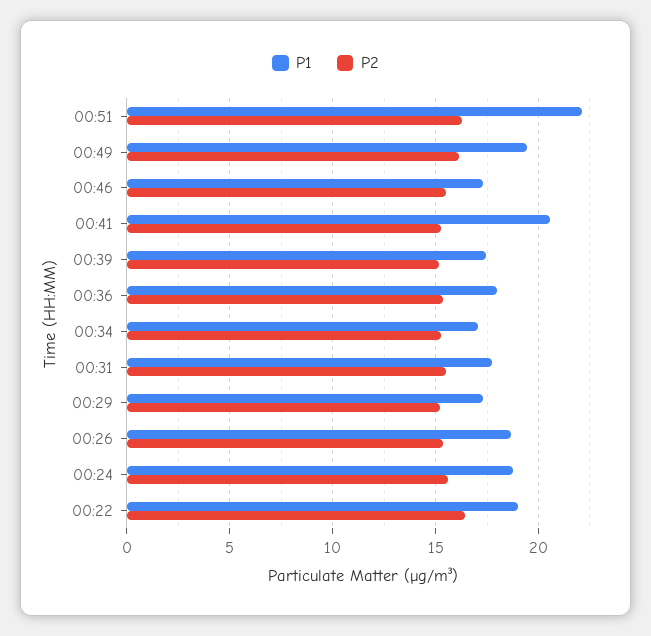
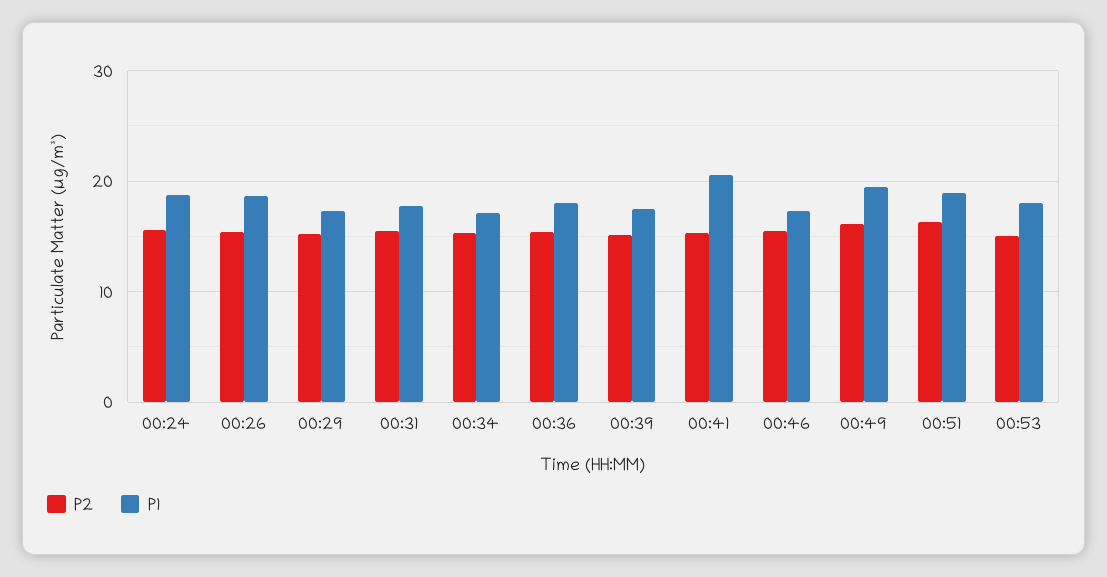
P1, 00:51: 22 -> 19
P1, 00:22: 19 -> none
P2, 00:22: 16.5 -> none
P2, 00:53: none -> 15
P1, 00:53: none -> 18

